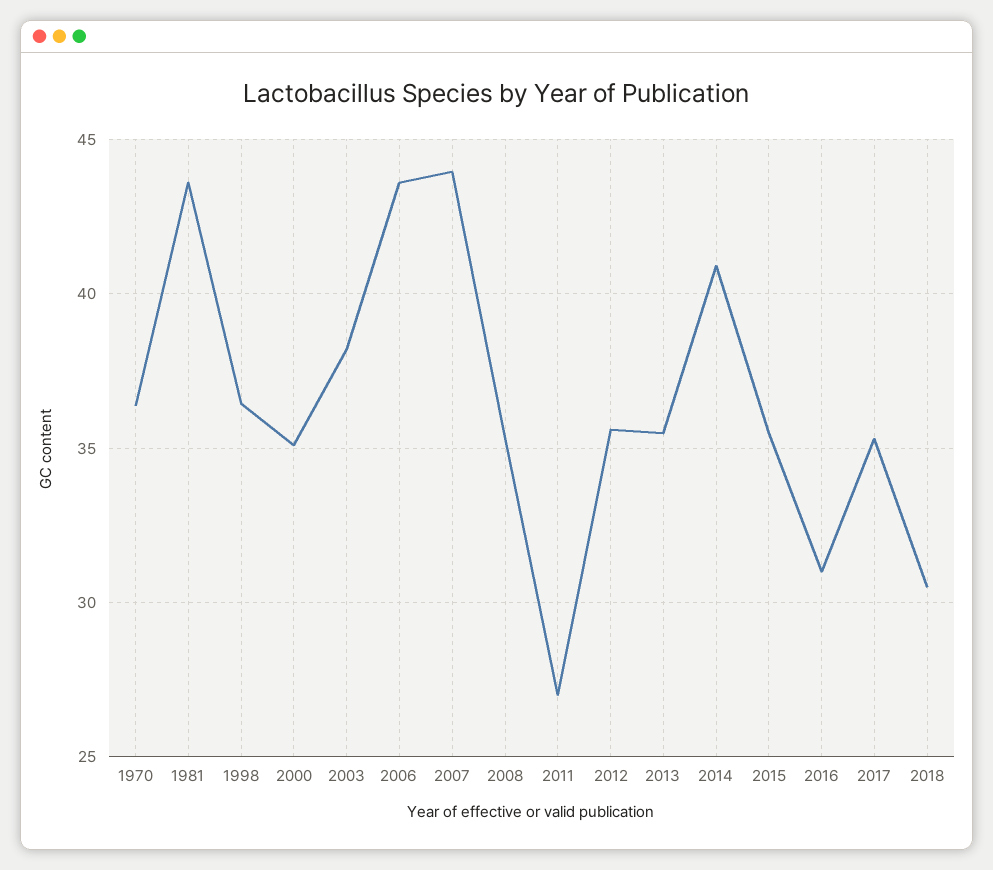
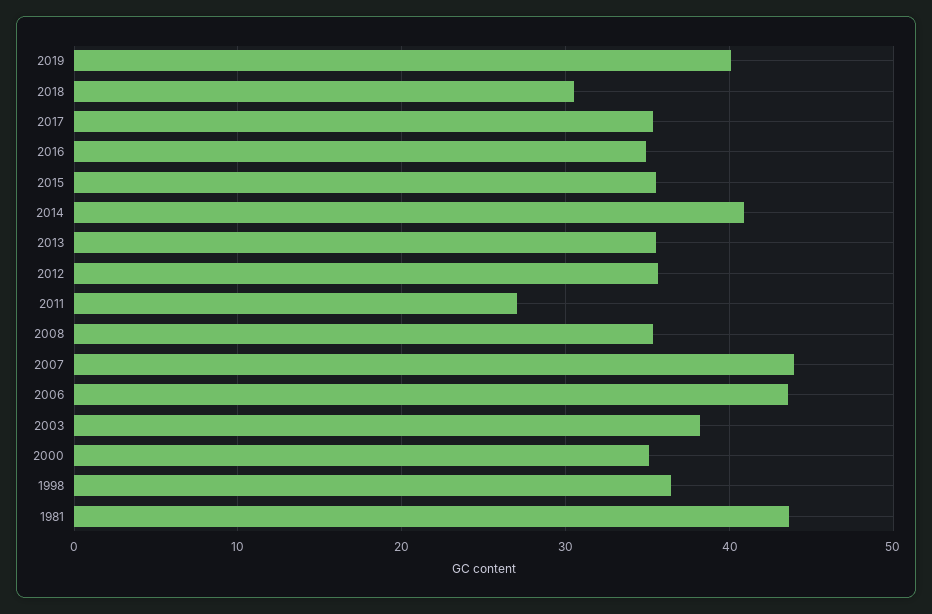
1970: 36.5 -> none
2016: 31 -> 35
2019: none -> 40

